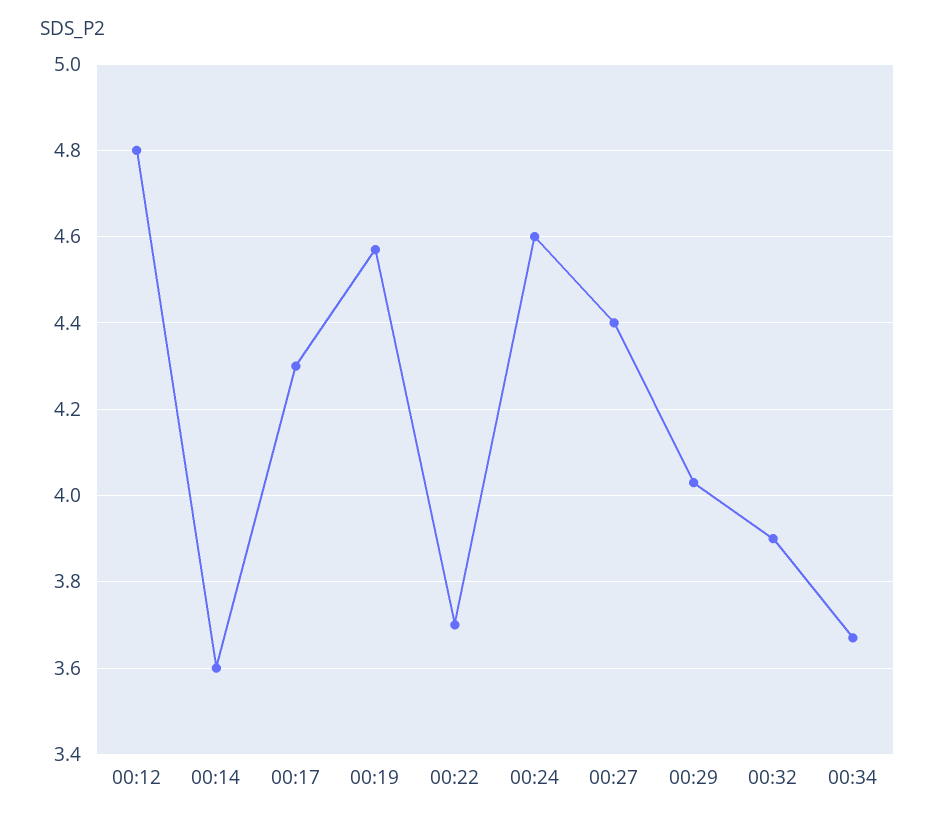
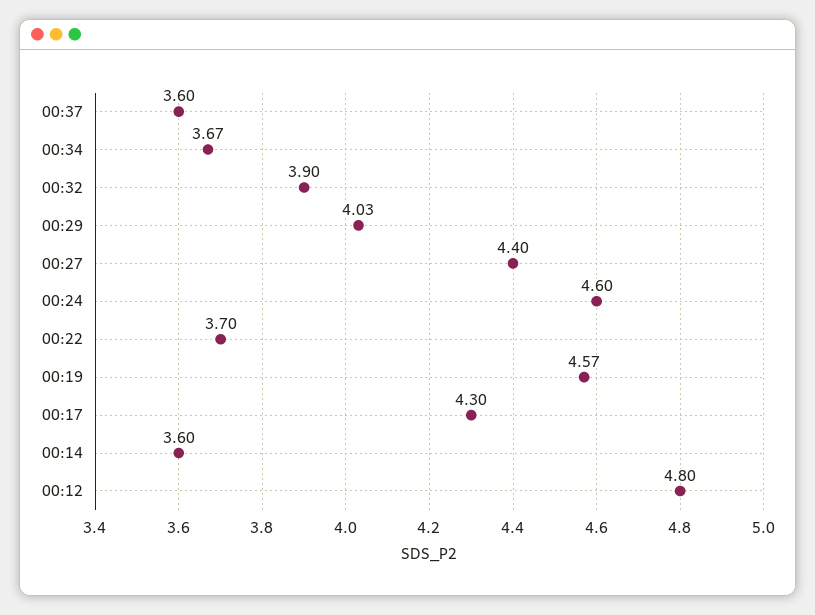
00:37: none -> 3.6

